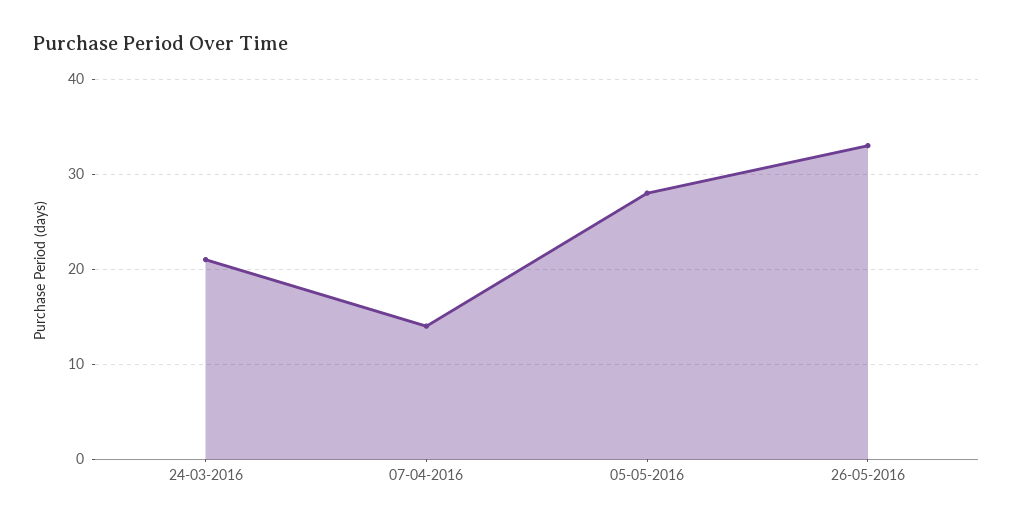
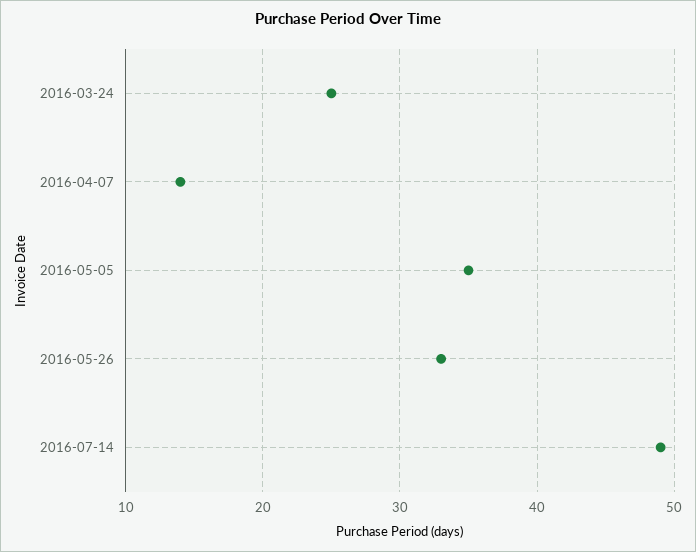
24-03-2016: 21 -> 25
05-05-2016: 28 -> 35
2016-07-14: none -> 49

